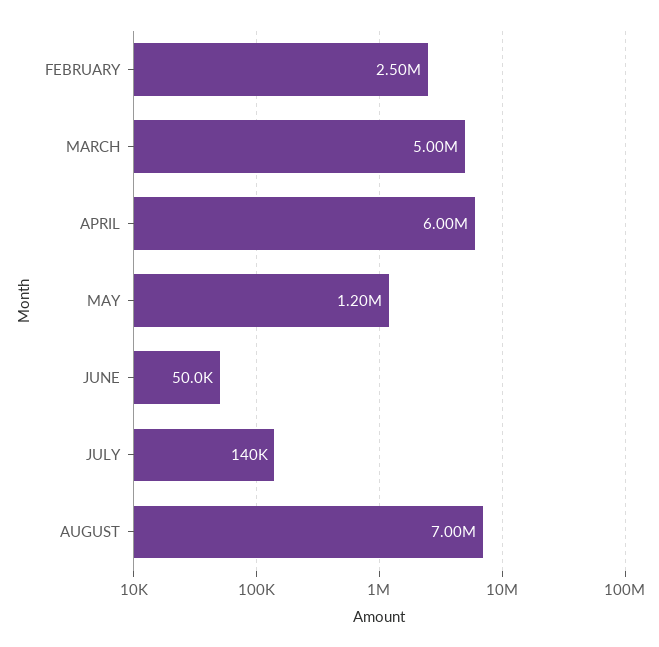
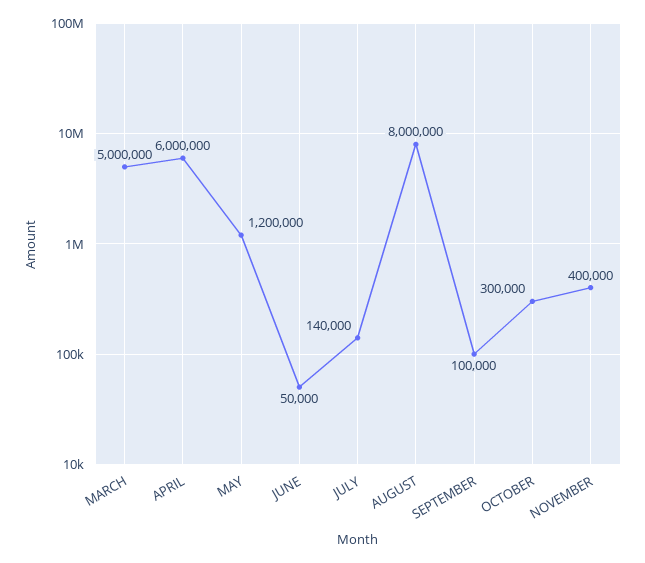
FEBRUARY: 2500000 -> none
AUGUST: 7000000 -> 8000000
SEPTEMBER: none -> 100000
OCTOBER: none -> 300000
NOVEMBER: none -> 400000

